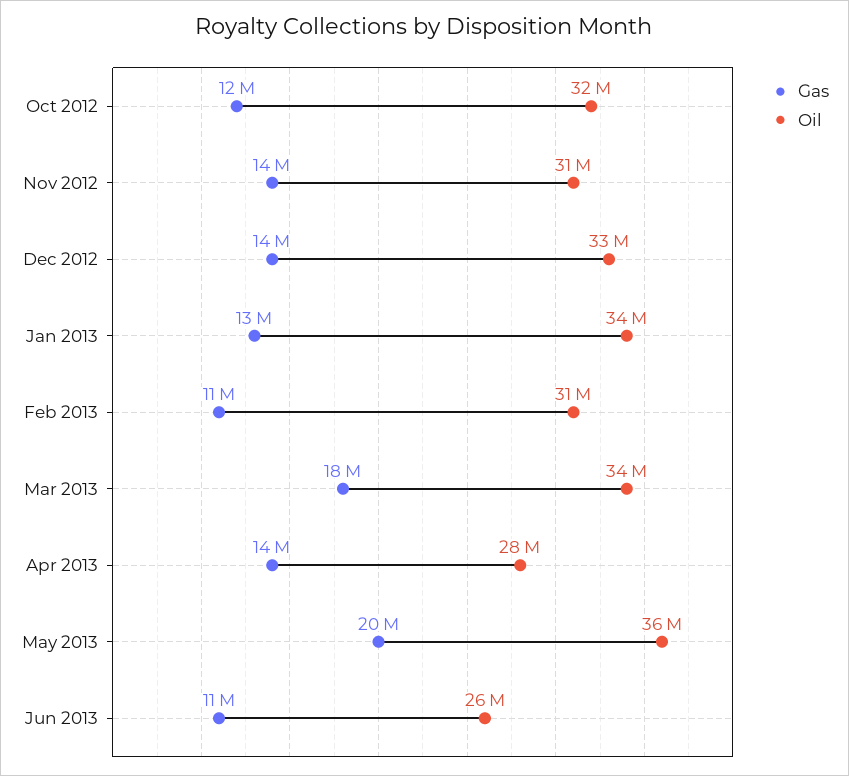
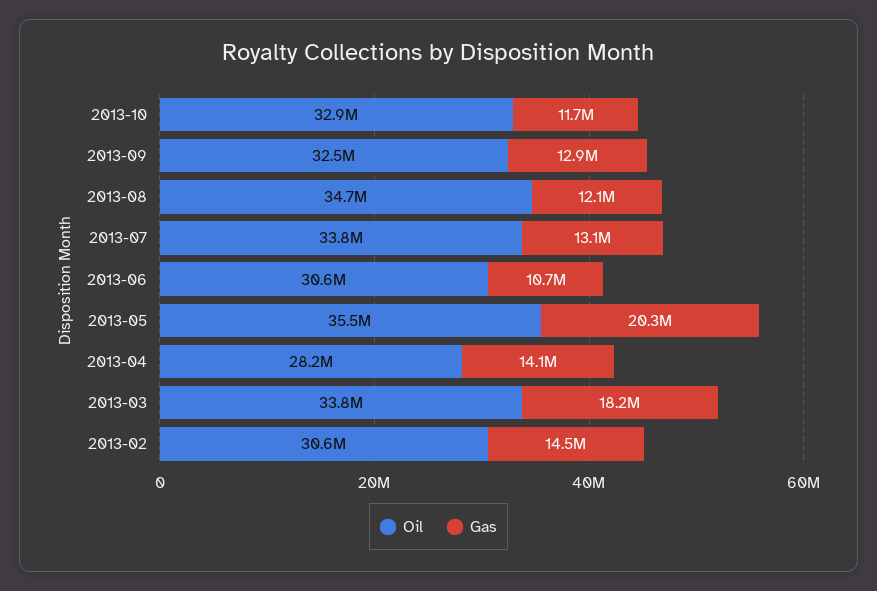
Gas, Oct 2012: 12000000 -> none
Oil, Oct 2012: 32000000 -> none
Gas, Nov 2012: 14000000 -> none
Oil, Nov 2012: 31000000 -> none
Gas, Dec 2012: 14000000 -> none
Oil, Dec 2012: 33000000 -> none
Gas, Jan 2013: 13000000 -> none
Oil, Jan 2013: 34000000 -> none
Gas, Feb 2013: 11000000 -> 14500000
Oil, Jun 2013: 26000000 -> 30600000
Oil, 2013-10: none -> 32900000
Gas, 2013-10: none -> 11700000
Oil, 2013-09: none -> 32500000
Gas, 2013-09: none -> 12900000
Oil, 2013-08: none -> 34700000
Gas, 2013-08: none -> 12100000
Oil, 2013-07: none -> 33800000
Gas, 2013-07: none -> 13100000

